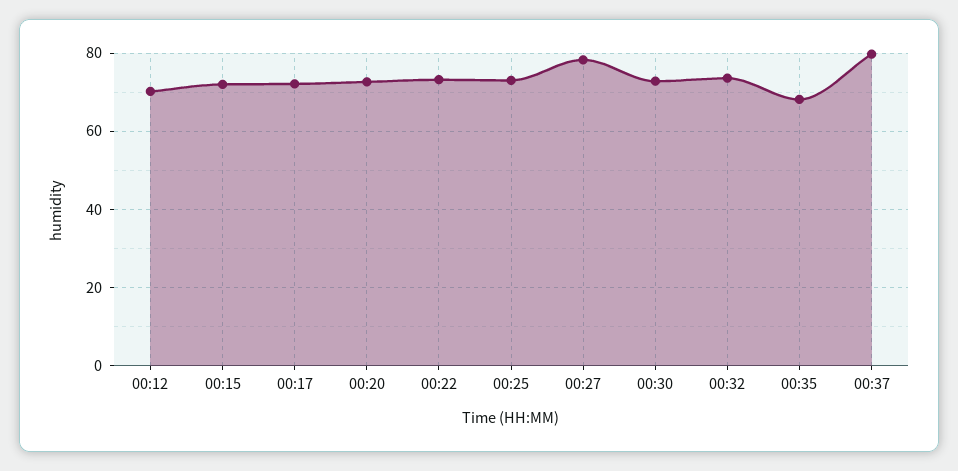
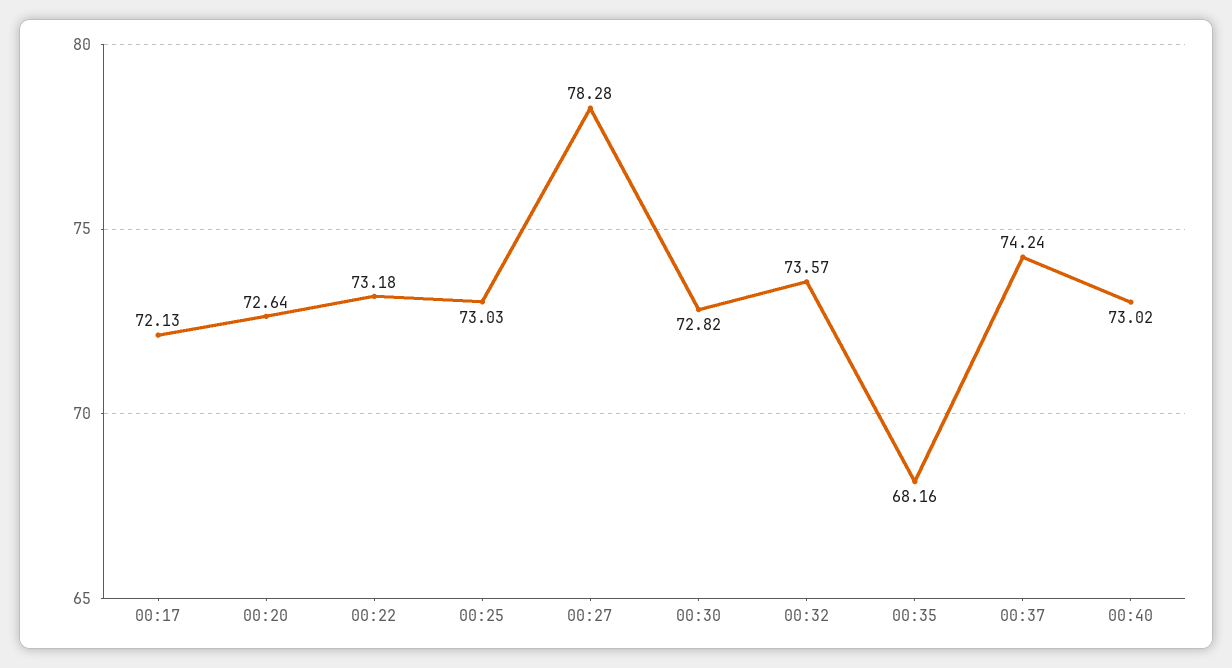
00:12: 70 -> none
00:15: 72 -> none
00:37: 80 -> 74.24
00:40: none -> 73.02

